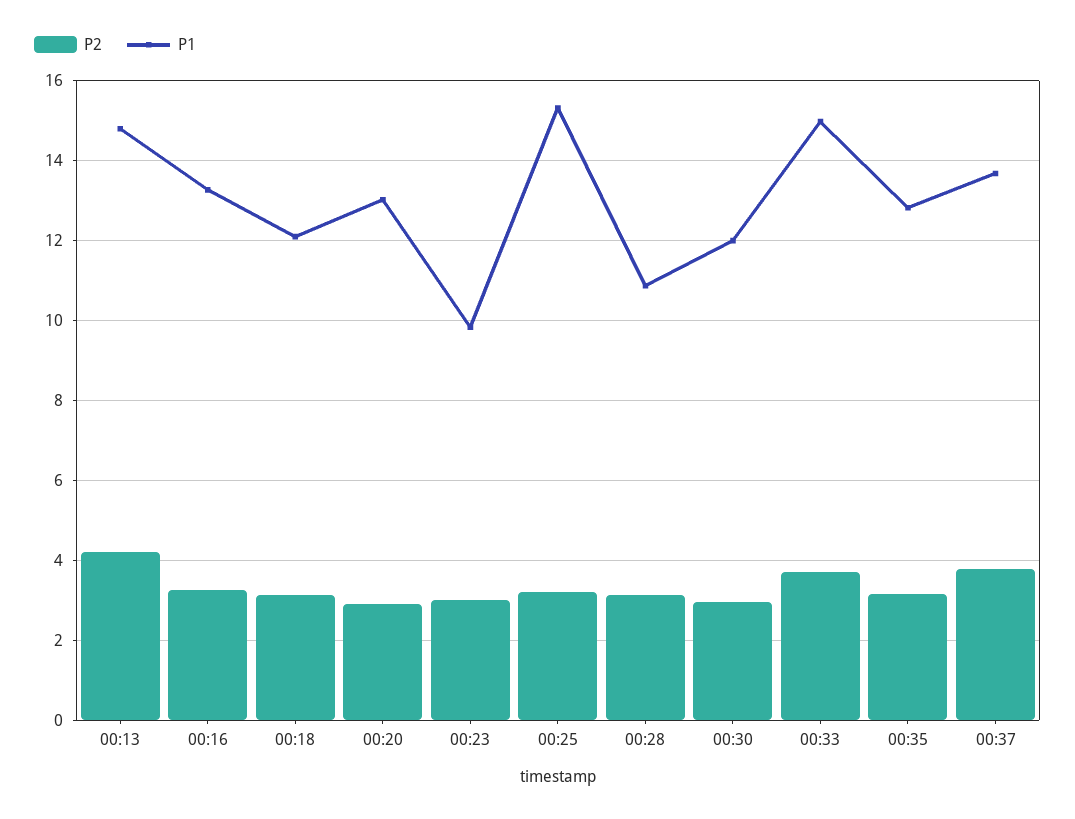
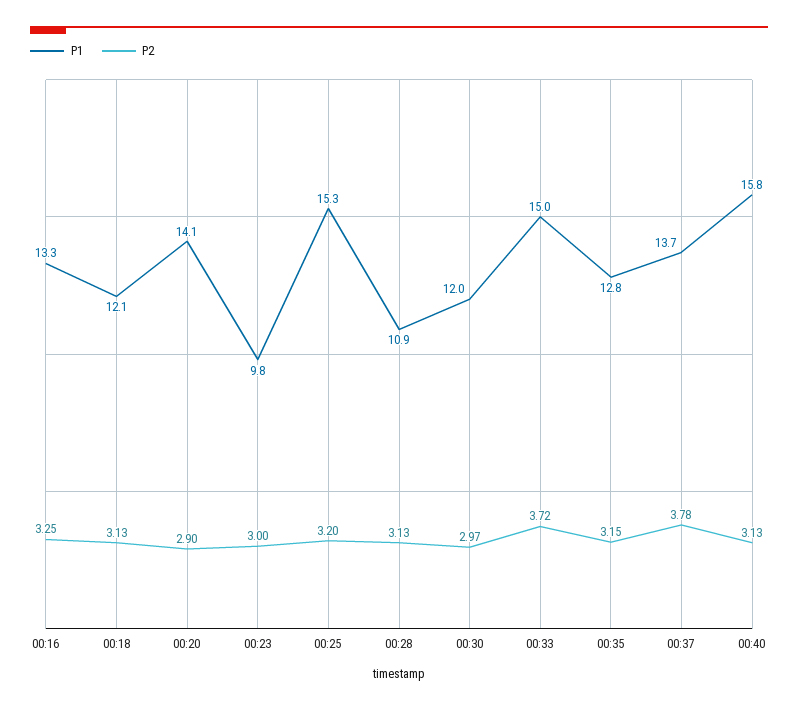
P2, 00:13: 4.2 -> none
P1, 00:13: 14.8 -> none
P1, 00:20: 13 -> 14.1
P1, 00:40: none -> 15.8
P2, 00:40: none -> 3.13

